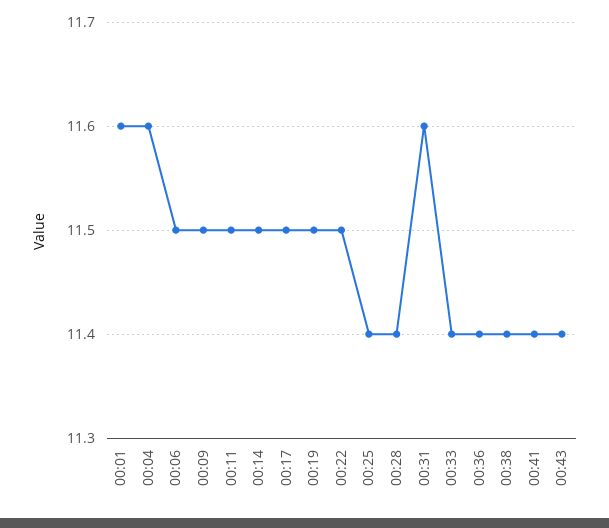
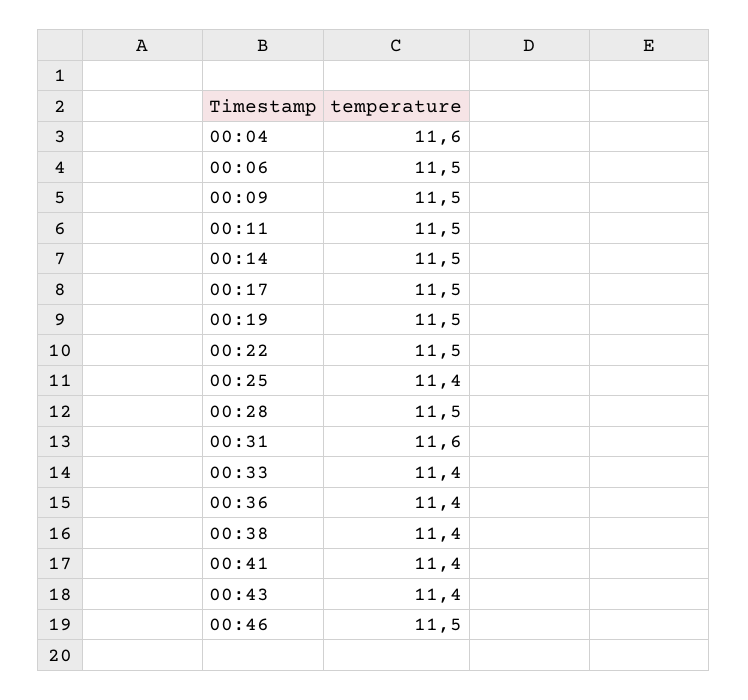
00:01: 11.6 -> none
00:28: 11.4 -> 11.5
00:46: none -> 11.5

